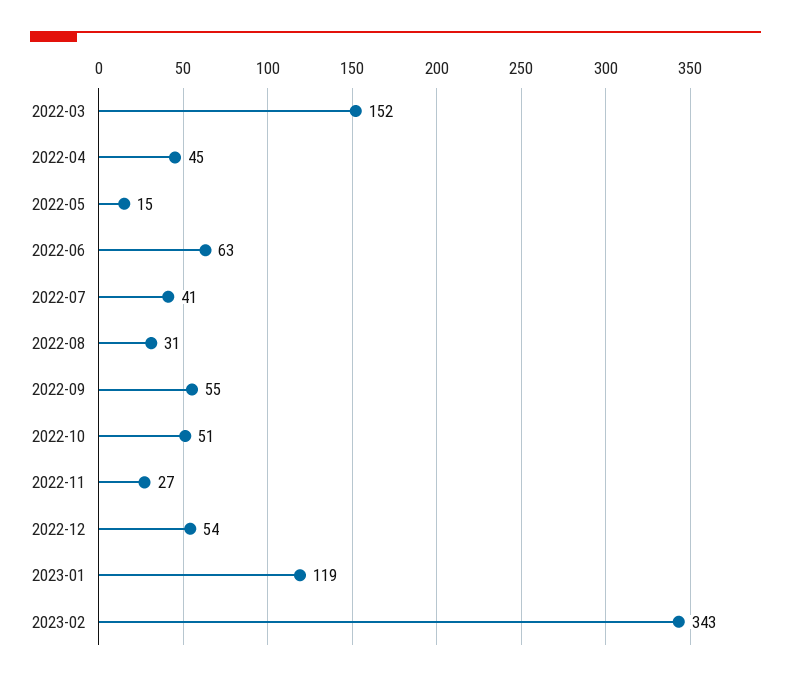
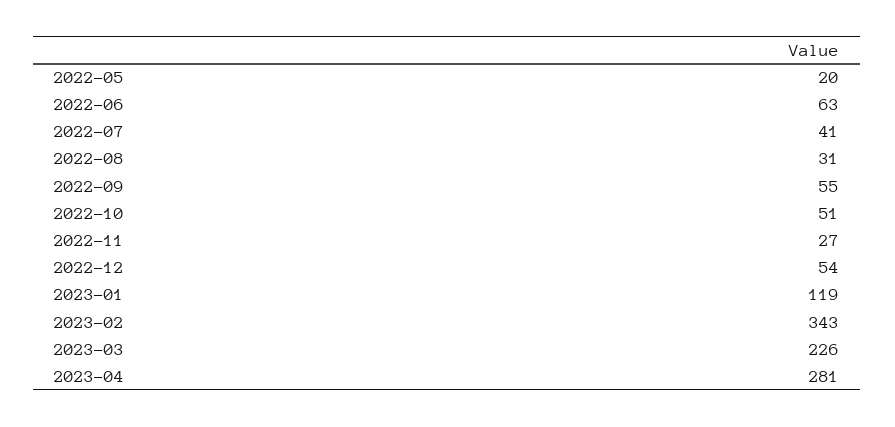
2022-03: 152 -> none
2022-04: 45 -> none
2022-05: 15 -> 20
2023-03: none -> 226
2023-04: none -> 281

